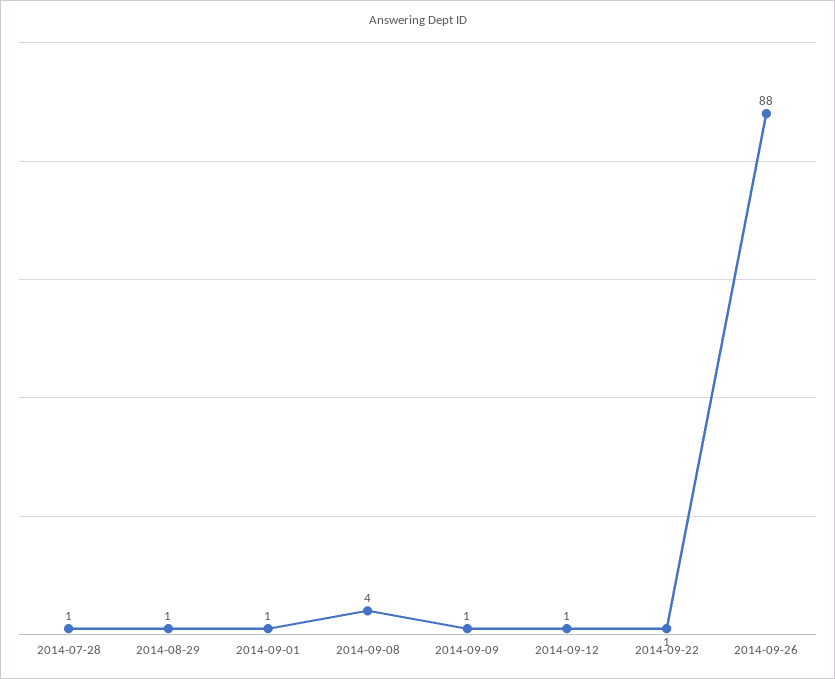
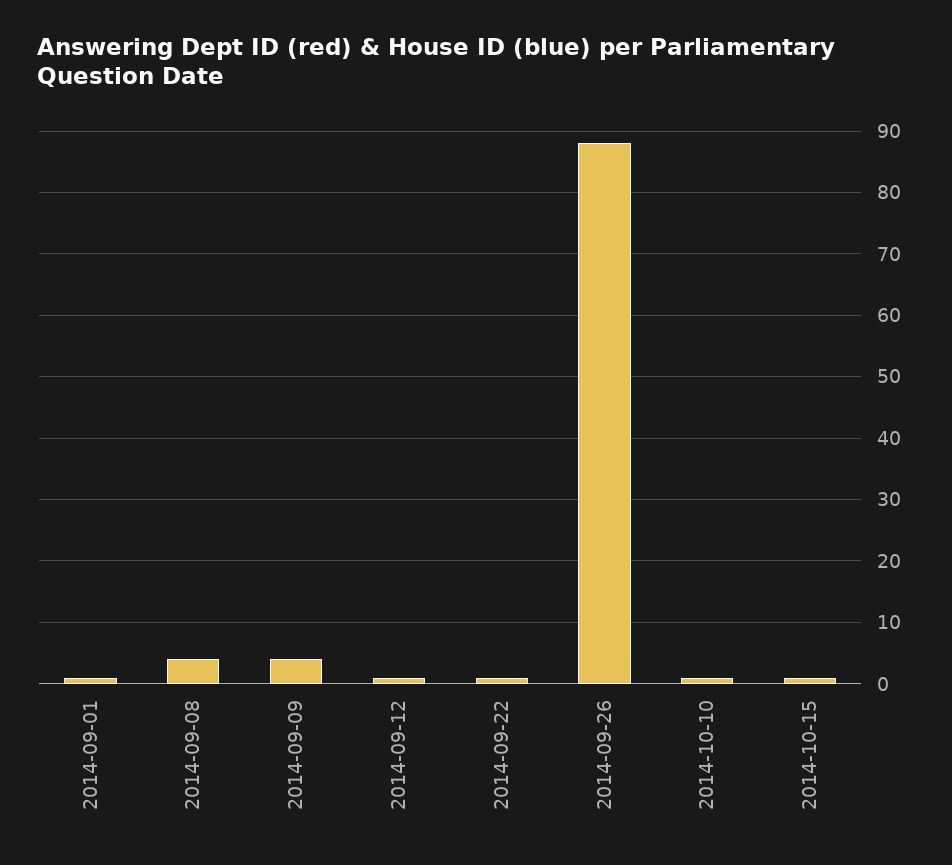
2014-07-28: 1 -> none
2014-08-29: 1 -> none
2014-09-09: 1 -> 4
2014-10-10: none -> 1
2014-10-15: none -> 1

